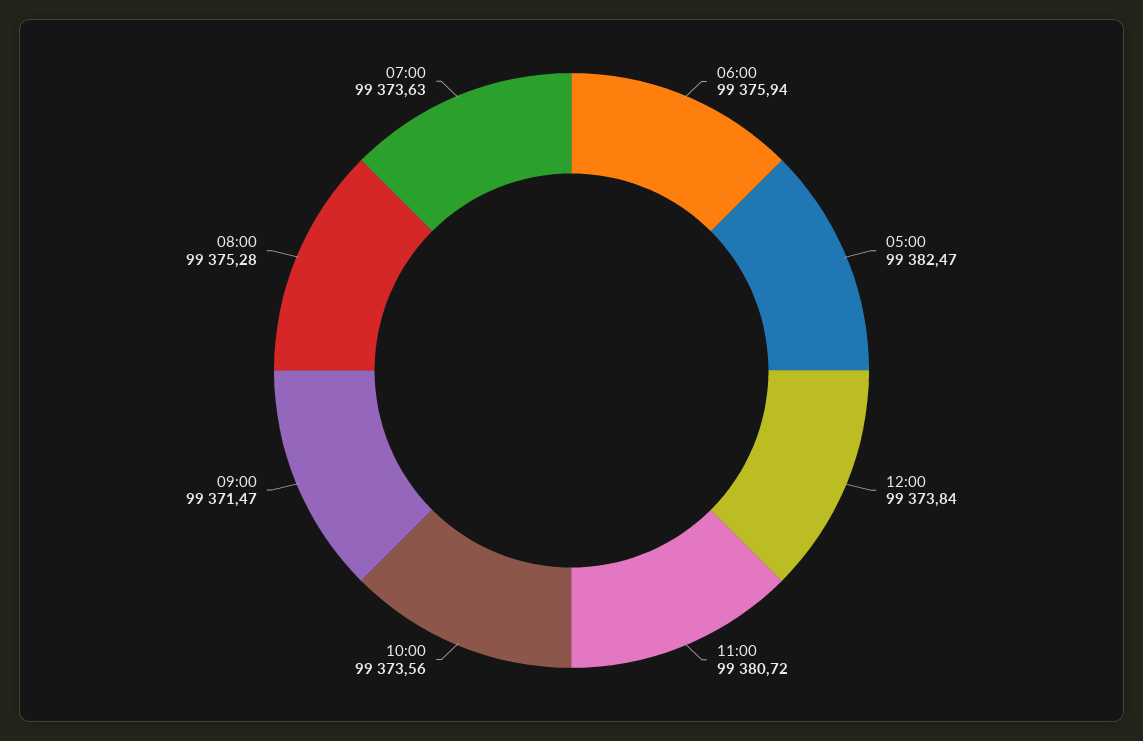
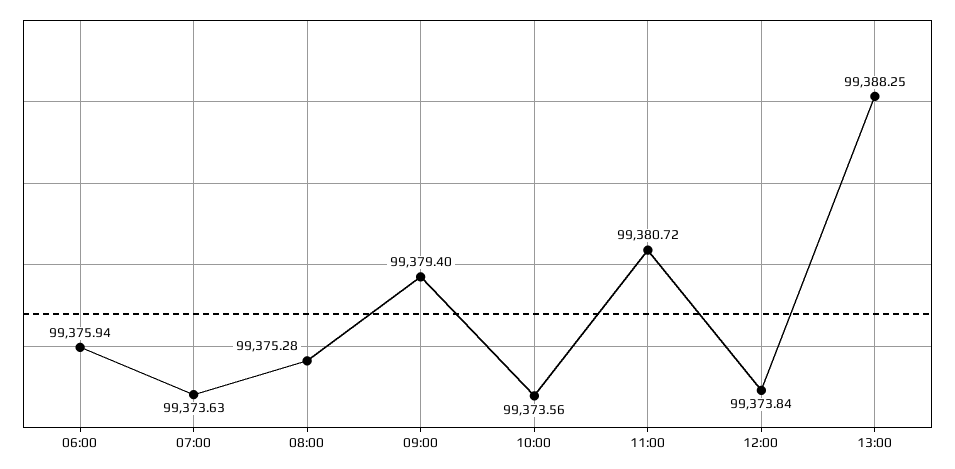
05:00: 99382.47 -> none
09:00: 99371.47 -> 99379.4
13:00: none -> 99388.25

